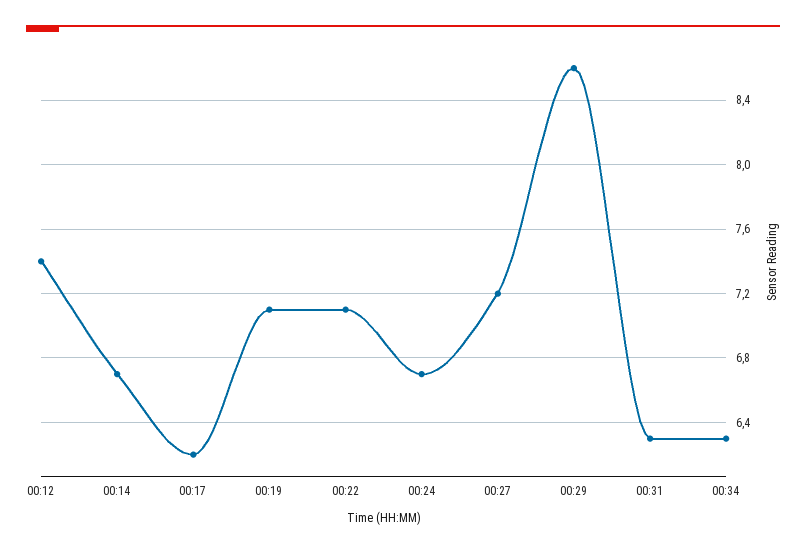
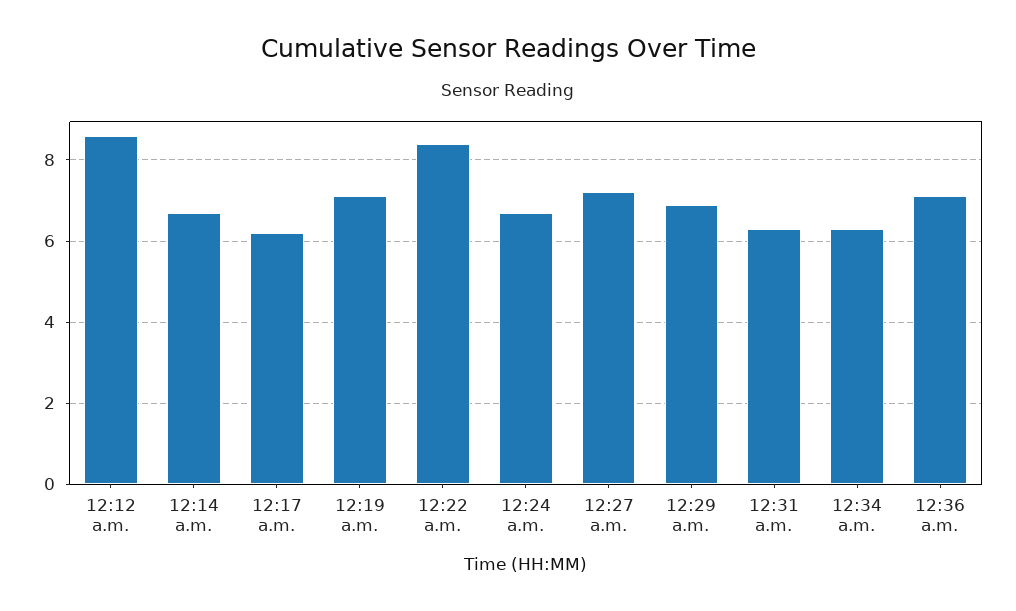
00:12: 7.4 -> 8.5
00:22: 7.1 -> 8.5
00:29: 8.6 -> 7
12:36 a.m.: none -> 7

